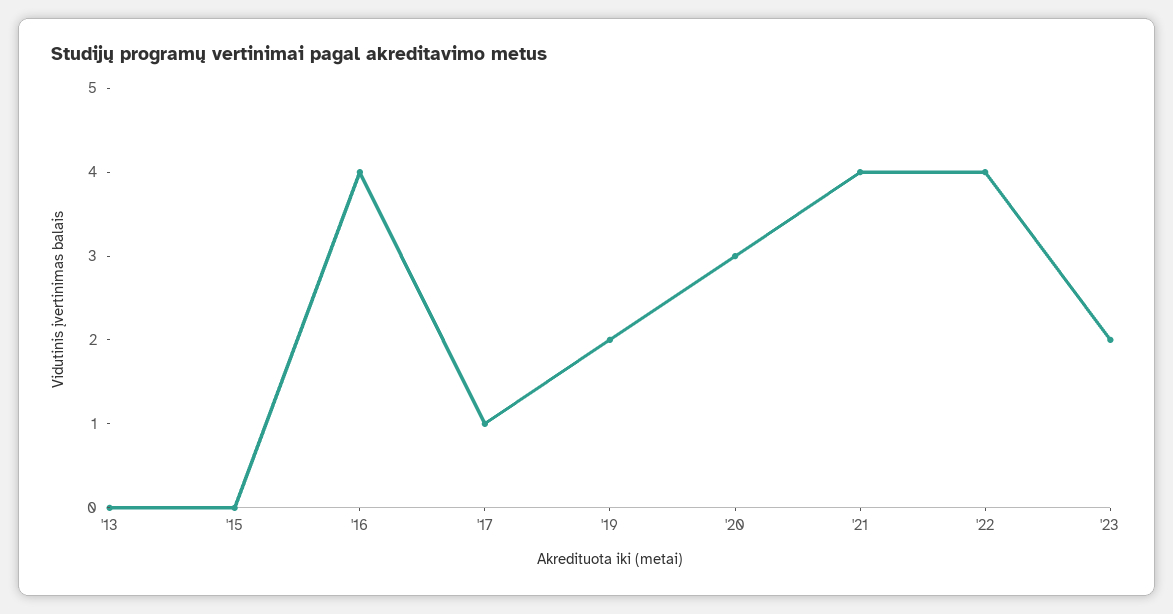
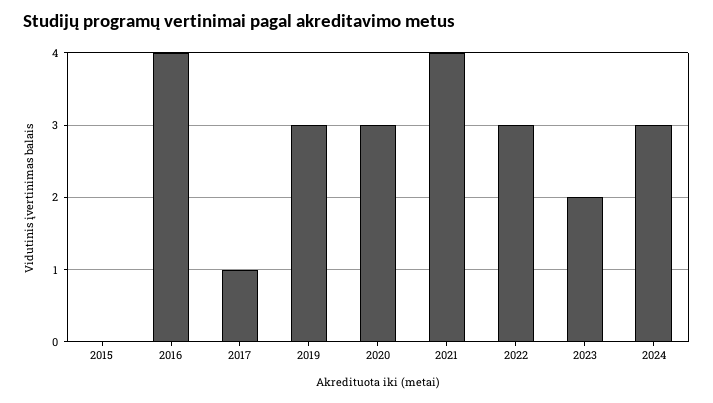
'13: 0 -> none
'19: 2 -> 3
'22: 4 -> 3
2024: none -> 3

